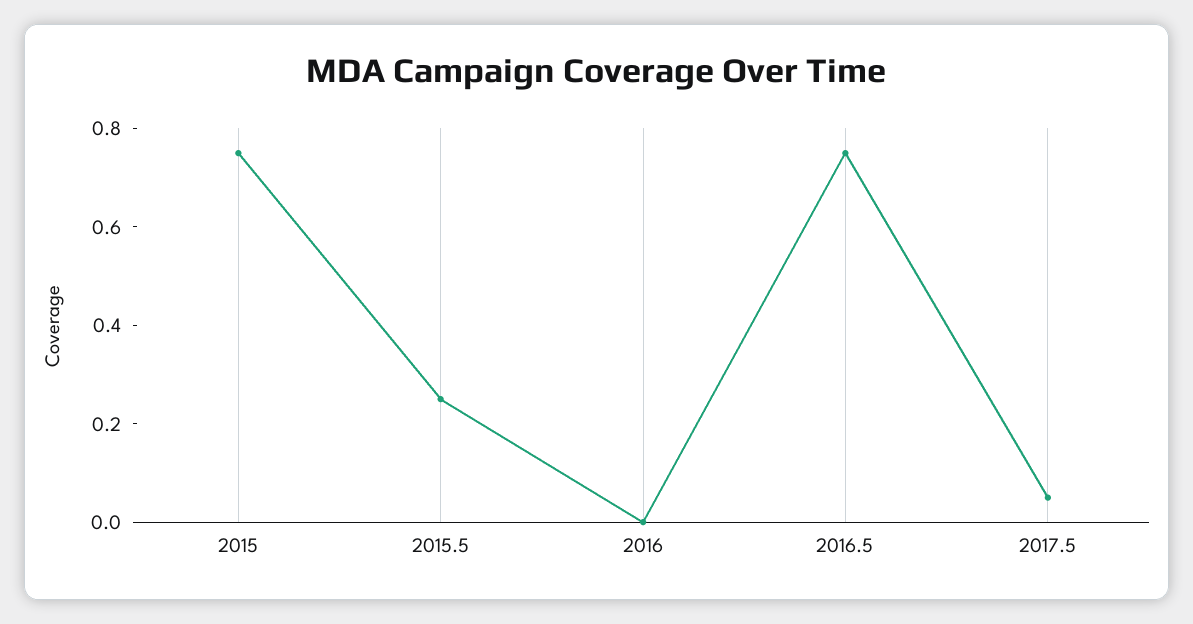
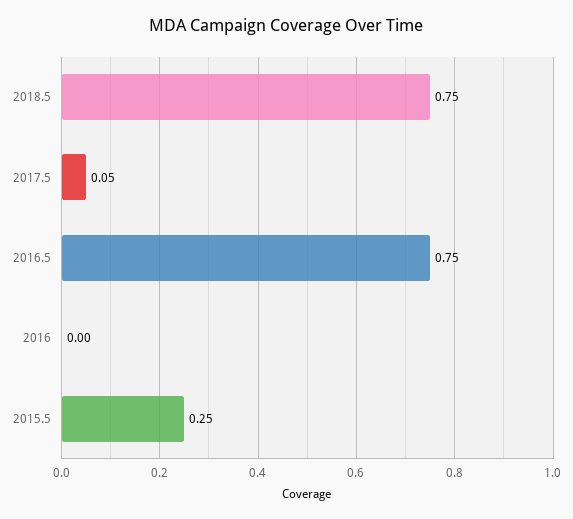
2015: 0.75 -> none
2018.5: none -> 0.75

